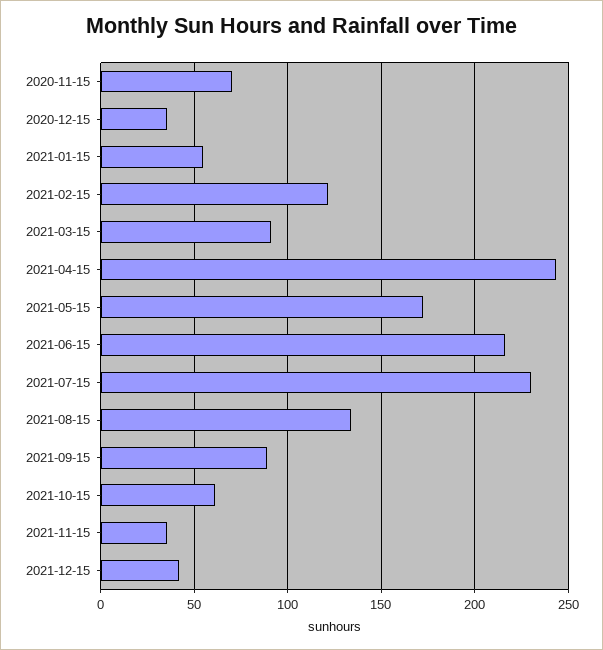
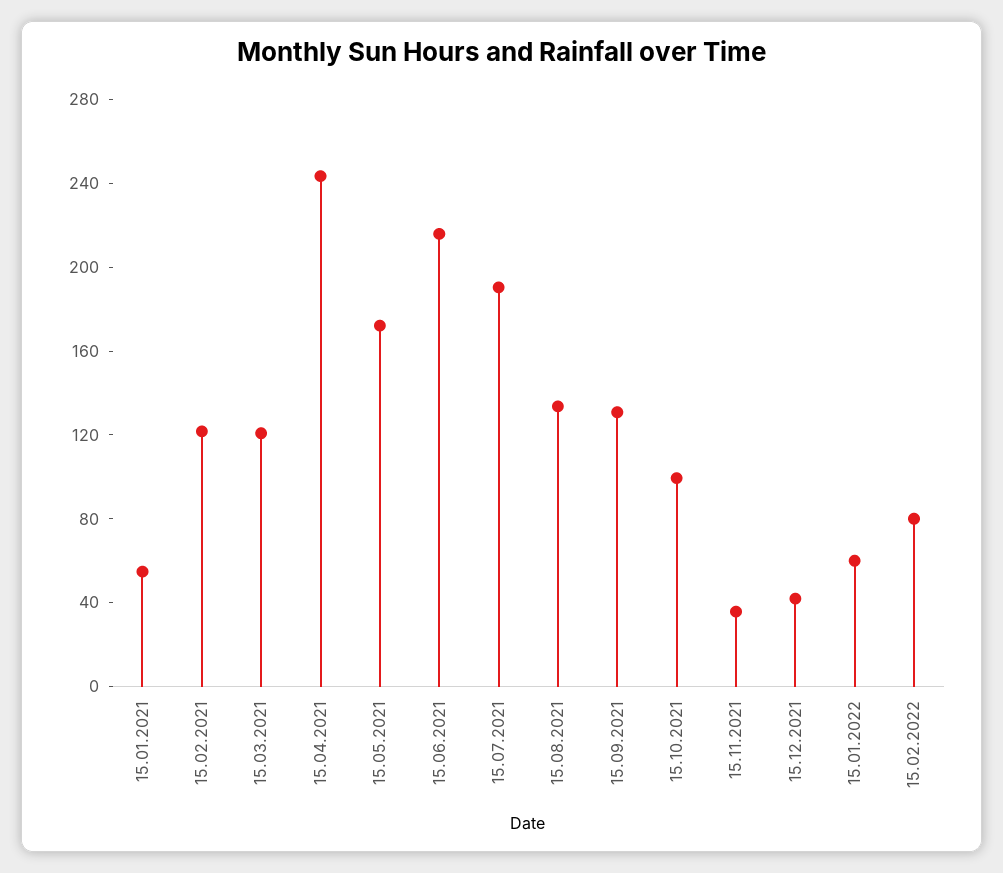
2020-11-15: 70 -> none
2020-12-15: 35 -> none
2021-03-15: 90 -> 120
2021-07-15: 230 -> 190
2021-09-15: 90 -> 130
2021-10-15: 60 -> 100
15.01.2022: none -> 60
15.02.2022: none -> 80

